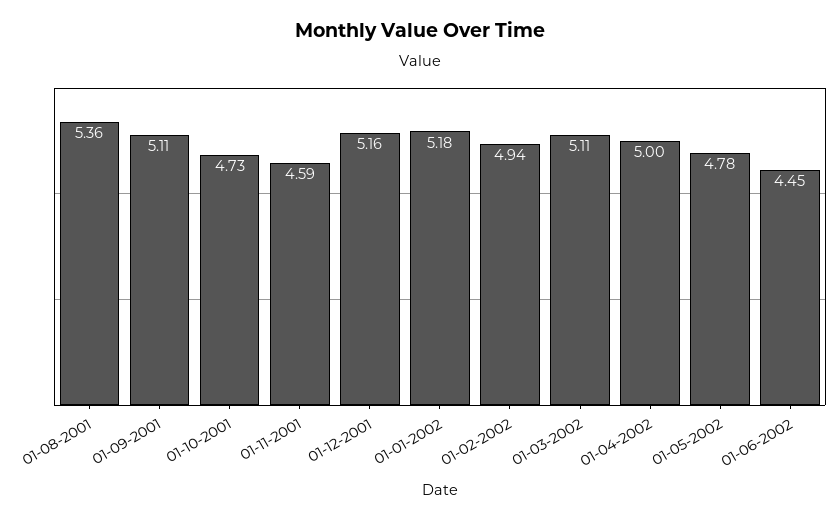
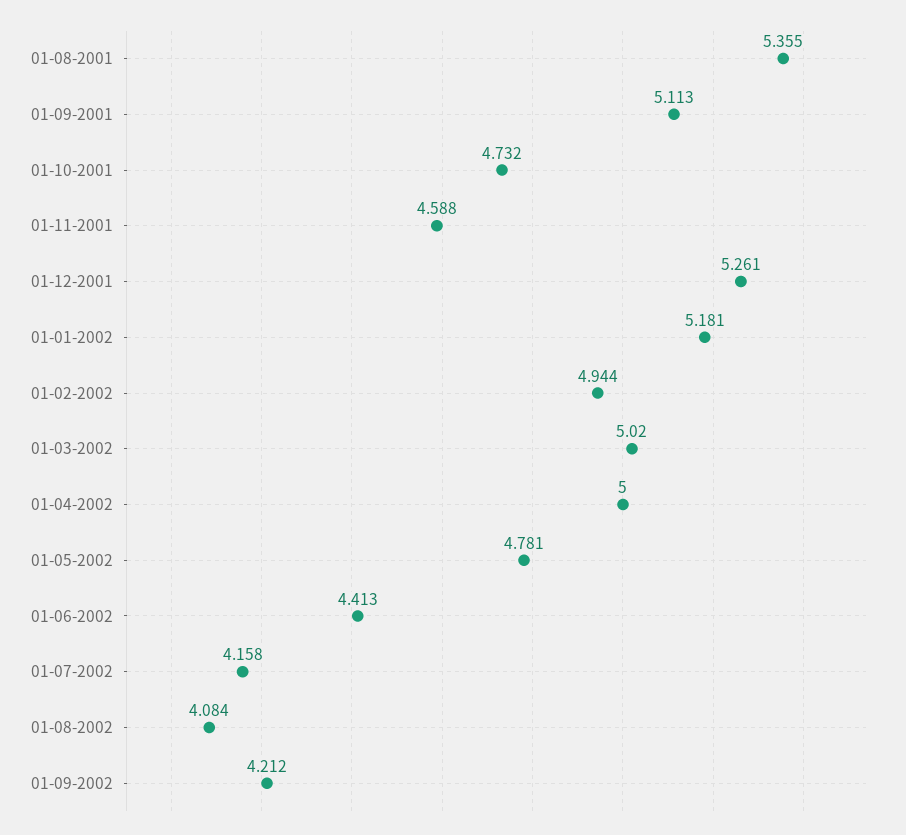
01-12-2001: 5.16 -> 5.261
01-03-2002: 5.11 -> 5.02
01-06-2002: 4.45 -> 4.413
01-07-2002: none -> 4.158
01-08-2002: none -> 4.084
01-09-2002: none -> 4.212

